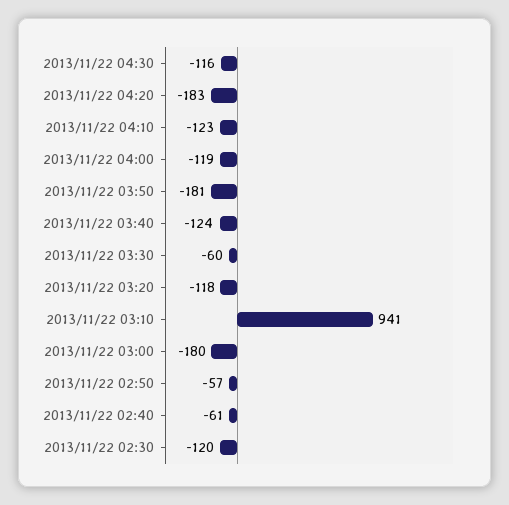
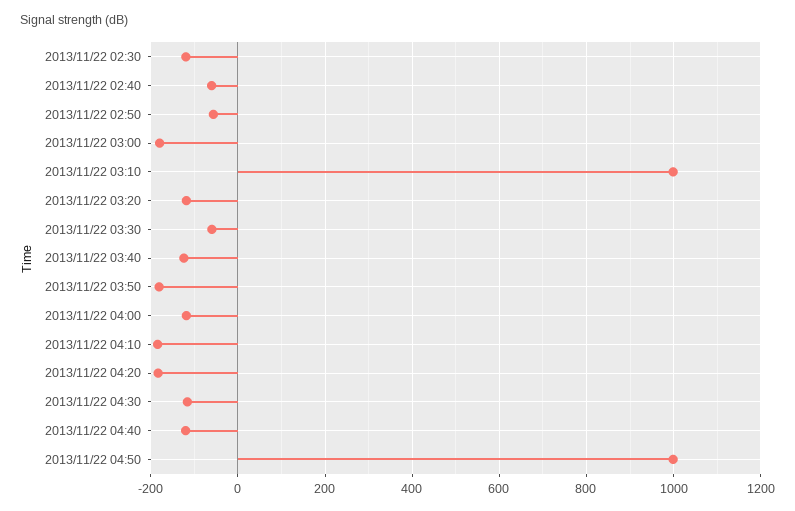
2013/11/22 04:10: -123 -> -180
2013/11/22 03:10: 941 -> 1000
2013/11/22 04:40: none -> -120
2013/11/22 04:50: none -> 1000

